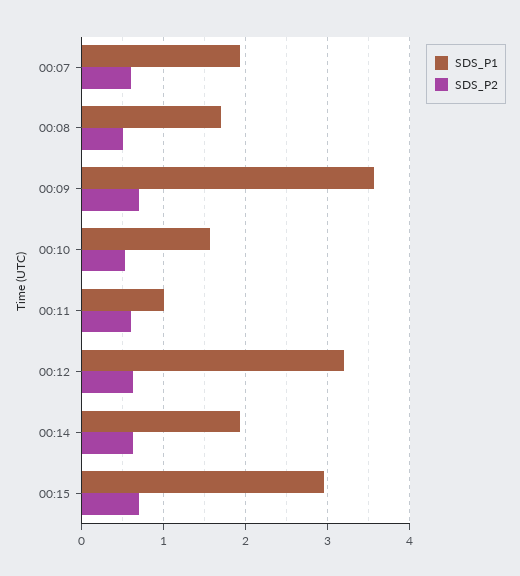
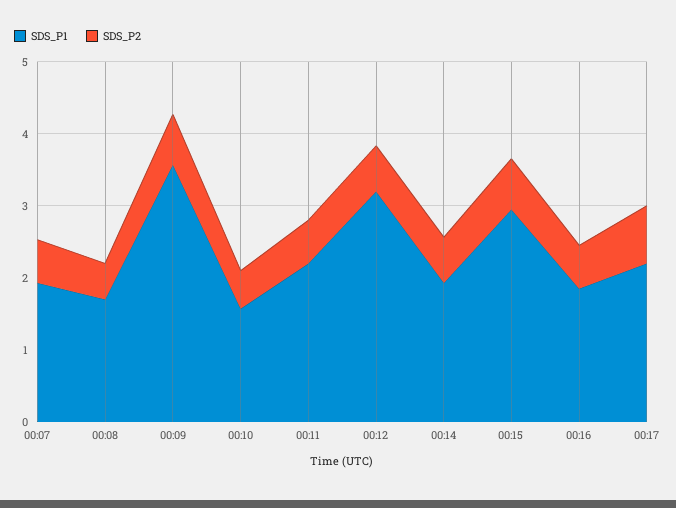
SDS_P1, 00:11: 1 -> 2.2
SDS_P1, 00:16: none -> 1.8
SDS_P2, 00:16: none -> 0.6
SDS_P1, 00:17: none -> 2.2
SDS_P2, 00:17: none -> 0.8

